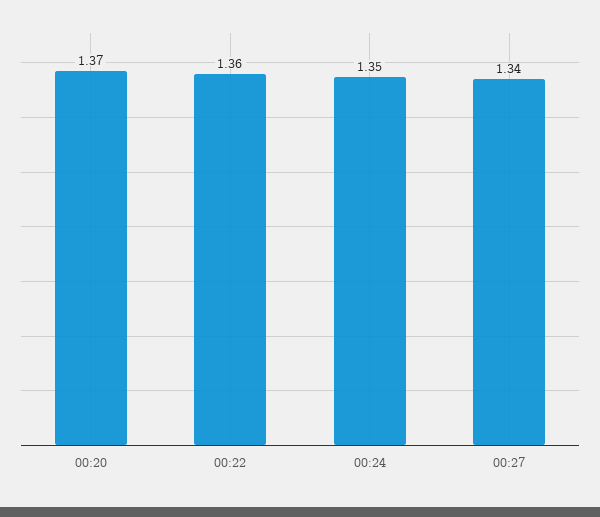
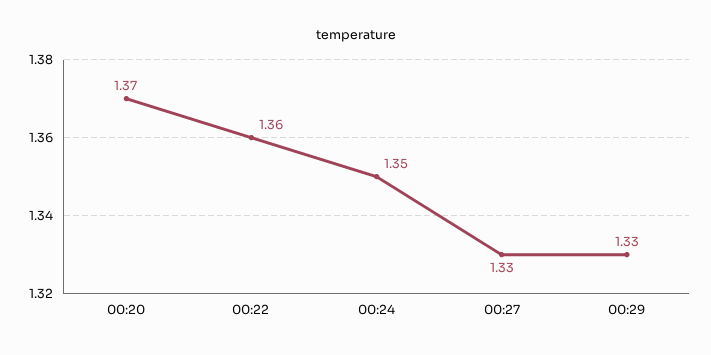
00:27: 1.34 -> 1.33
00:29: none -> 1.33

